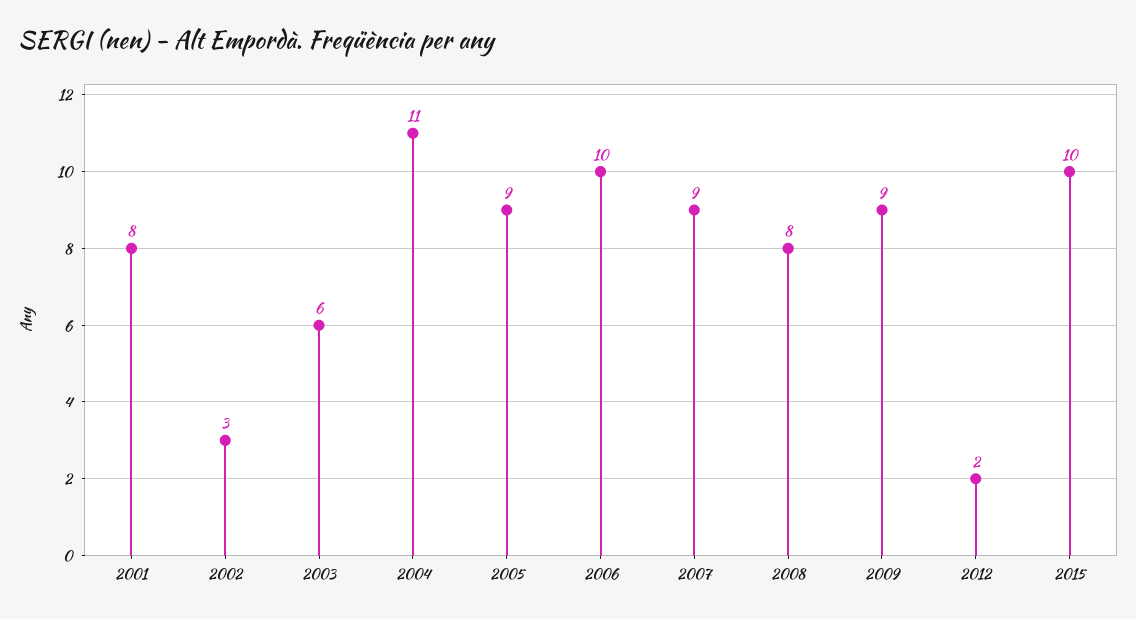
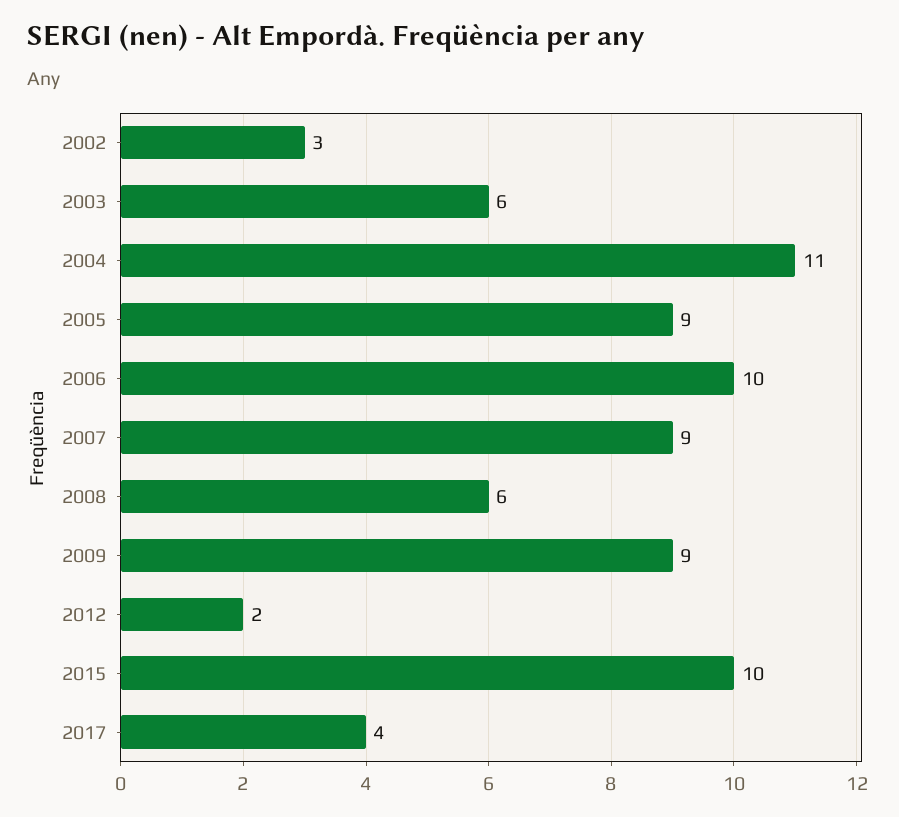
2001: 8 -> none
2008: 8 -> 6
2017: none -> 4

